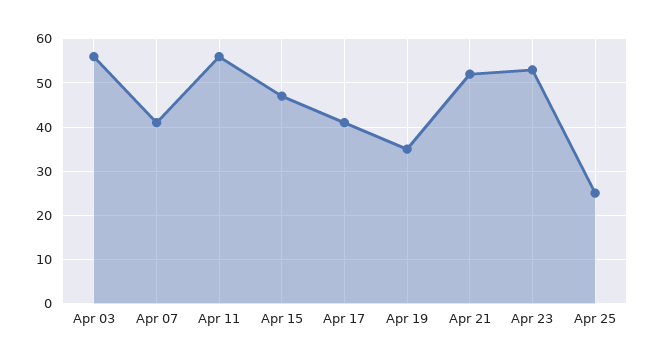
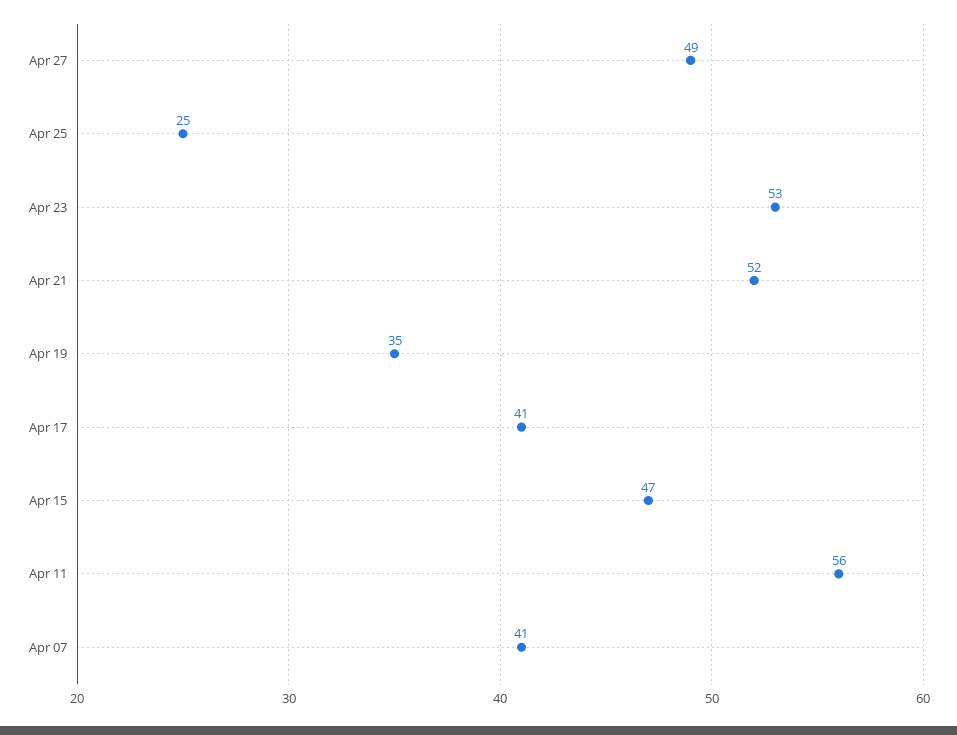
Apr 03: 55 -> none
Apr 27: none -> 49

